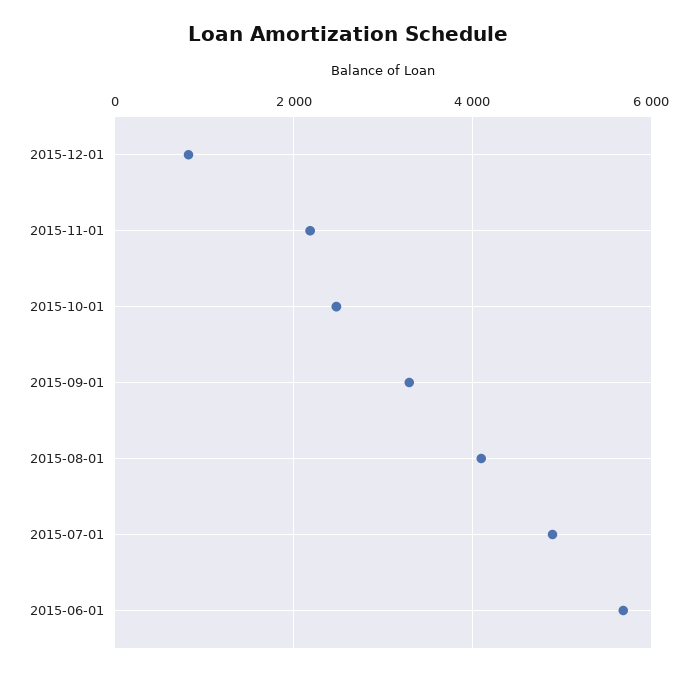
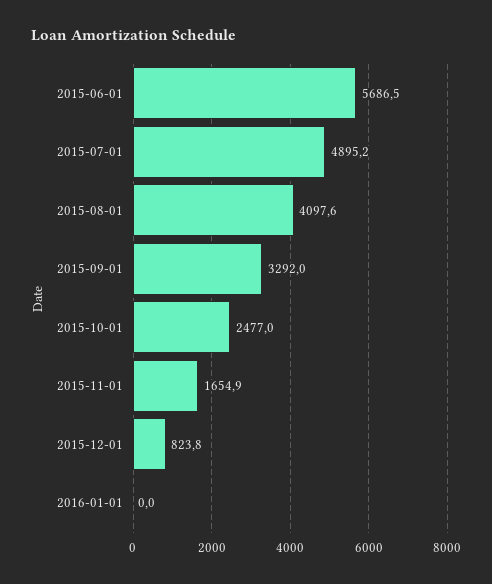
2015-11-01: 2200 -> 1654.9
2016-01-01: none -> 0

